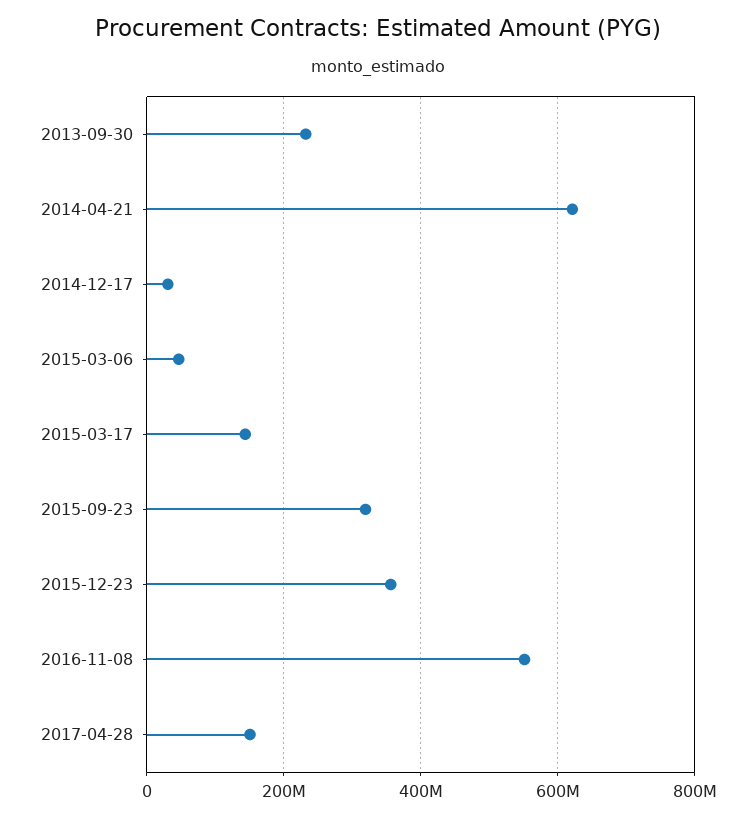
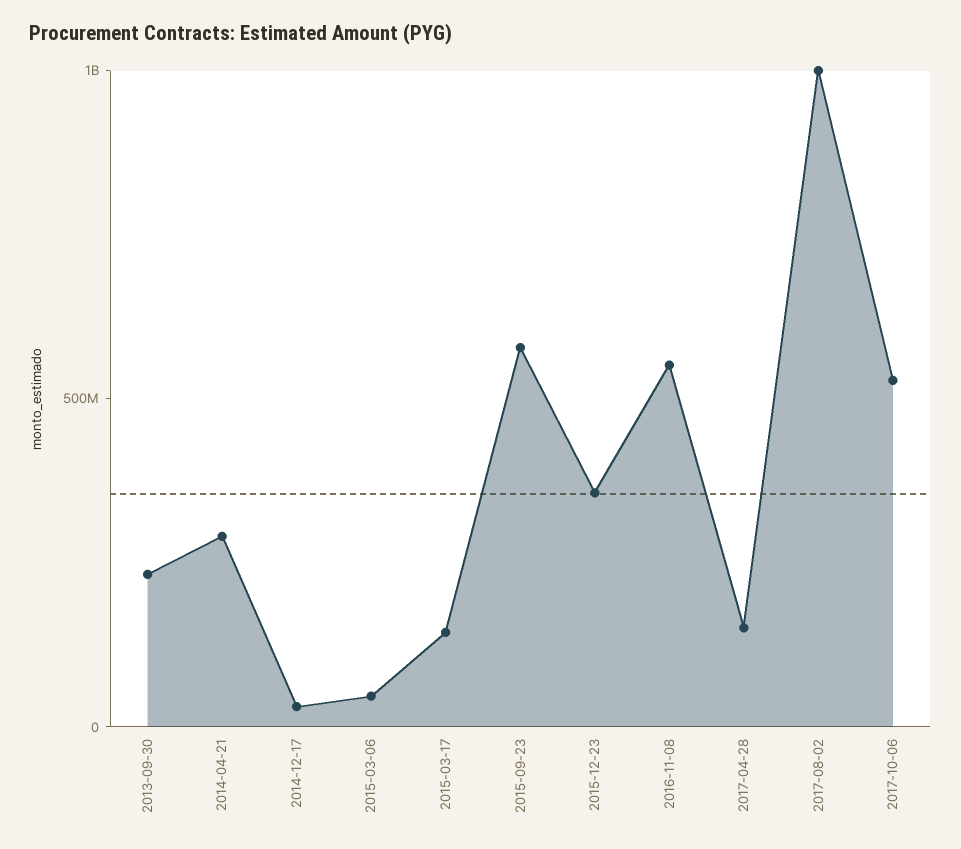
2014-04-21: 620000000 -> 300000000
2015-09-23: 320000000 -> 600000000
2017-08-02: none -> 1000000000
2017-10-06: none -> 500000000

